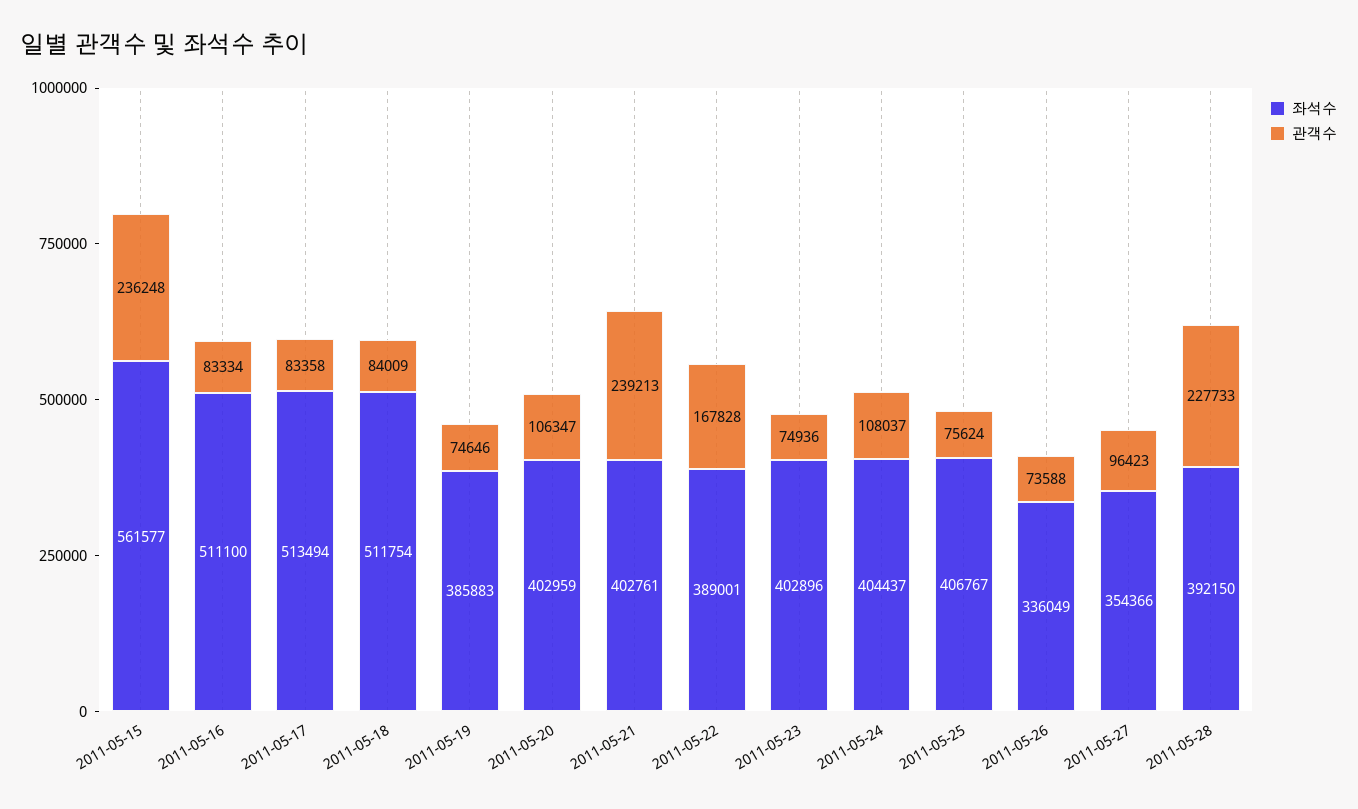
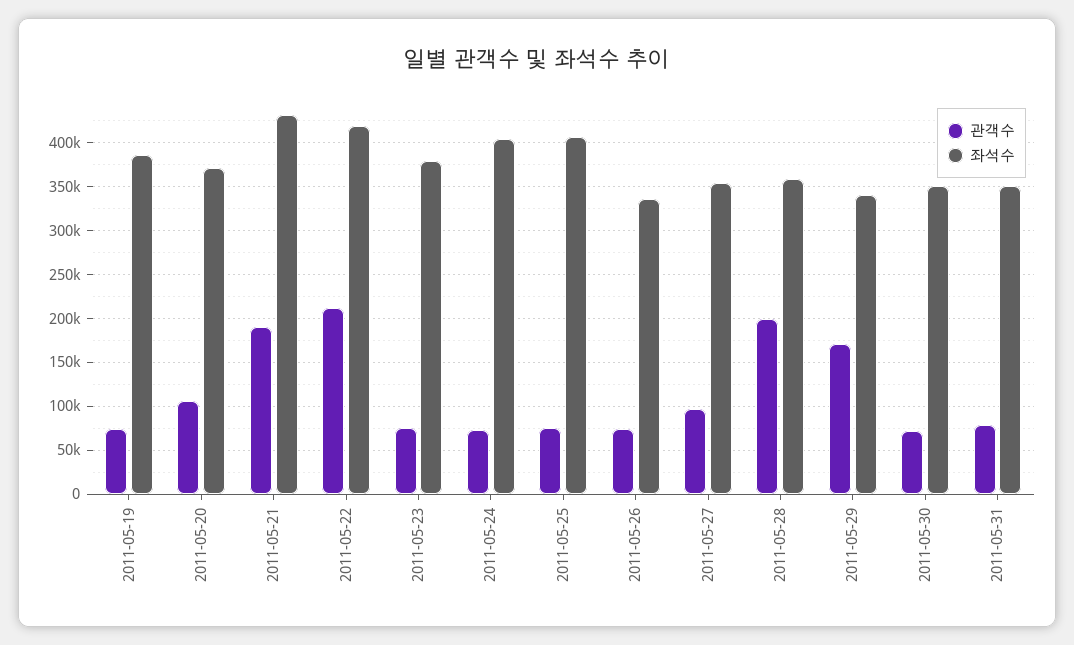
좌석수, 2011-05-15: 561577 -> none
관객수, 2011-05-15: 236248 -> none
좌석수, 2011-05-16: 511100 -> none
관객수, 2011-05-16: 83334 -> none
좌석수, 2011-05-17: 513494 -> none
관객수, 2011-05-17: 83358 -> none
좌석수, 2011-05-18: 511754 -> none
관객수, 2011-05-18: 84009 -> none
좌석수, 2011-05-20: 402959 -> 370000
좌석수, 2011-05-21: 402761 -> 430000
관객수, 2011-05-21: 239213 -> 190000
좌석수, 2011-05-22: 389001 -> 420000
관객수, 2011-05-22: 167828 -> 210000
좌석수, 2011-05-23: 402896 -> 380000
관객수, 2011-05-24: 108037 -> 70000
좌석수, 2011-05-28: 392150 -> 360000
관객수, 2011-05-28: 227733 -> 200000
관객수, 2011-05-29: none -> 170000
좌석수, 2011-05-29: none -> 340000
관객수, 2011-05-30: none -> 70000
좌석수, 2011-05-30: none -> 350000
관객수, 2011-05-31: none -> 80000
좌석수, 2011-05-31: none -> 350000

